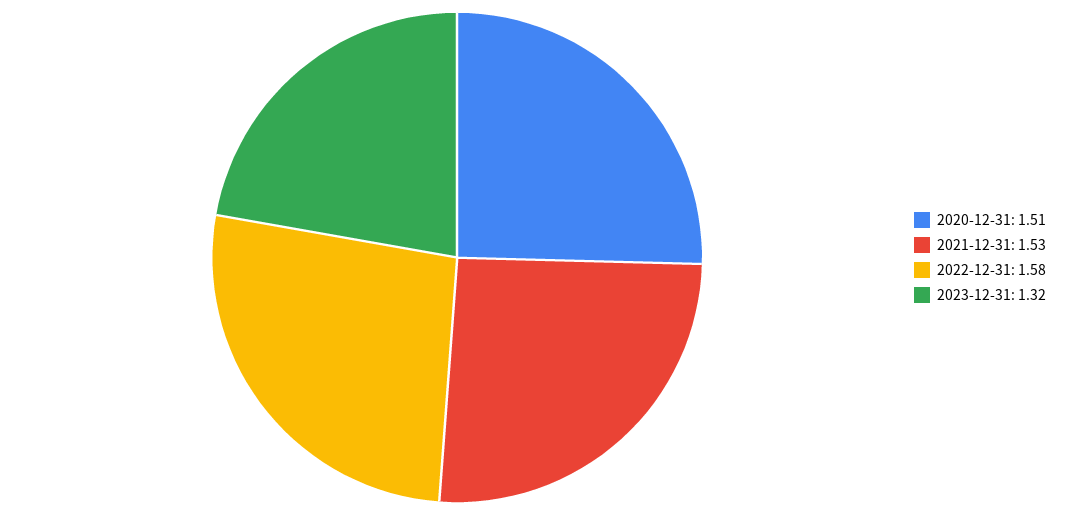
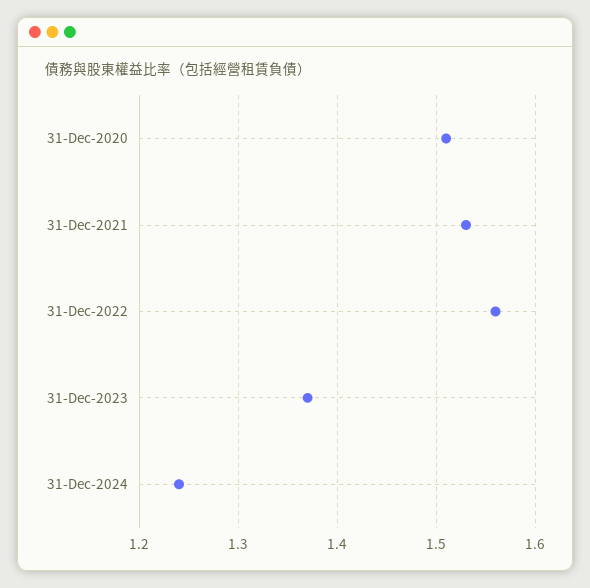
2022-12-31: 1.58 -> 1.56
2023-12-31: 1.32 -> 1.37
31-Dec-2024: none -> 1.24

